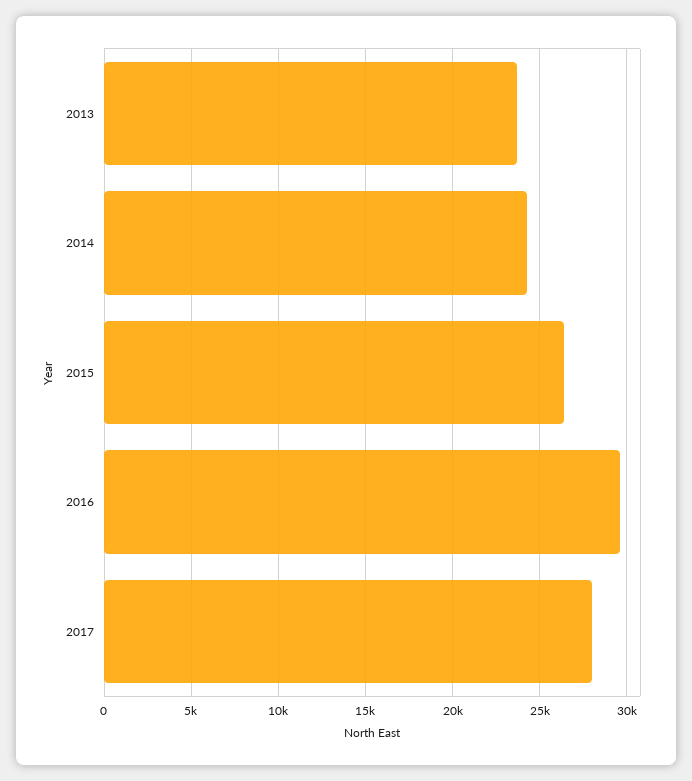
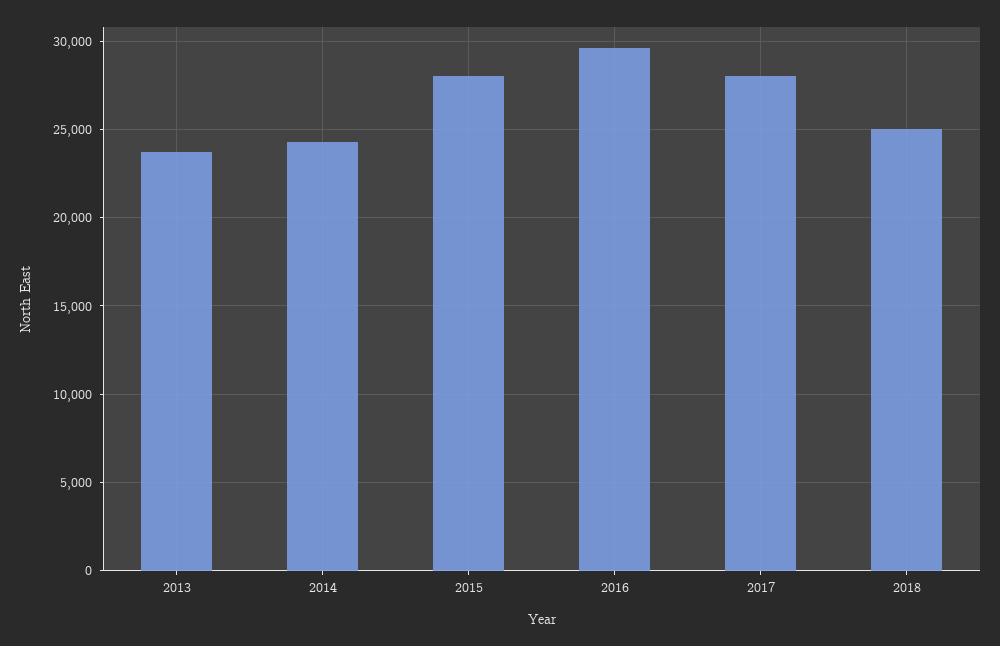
2015: 26500 -> 28000
2018: none -> 25000

